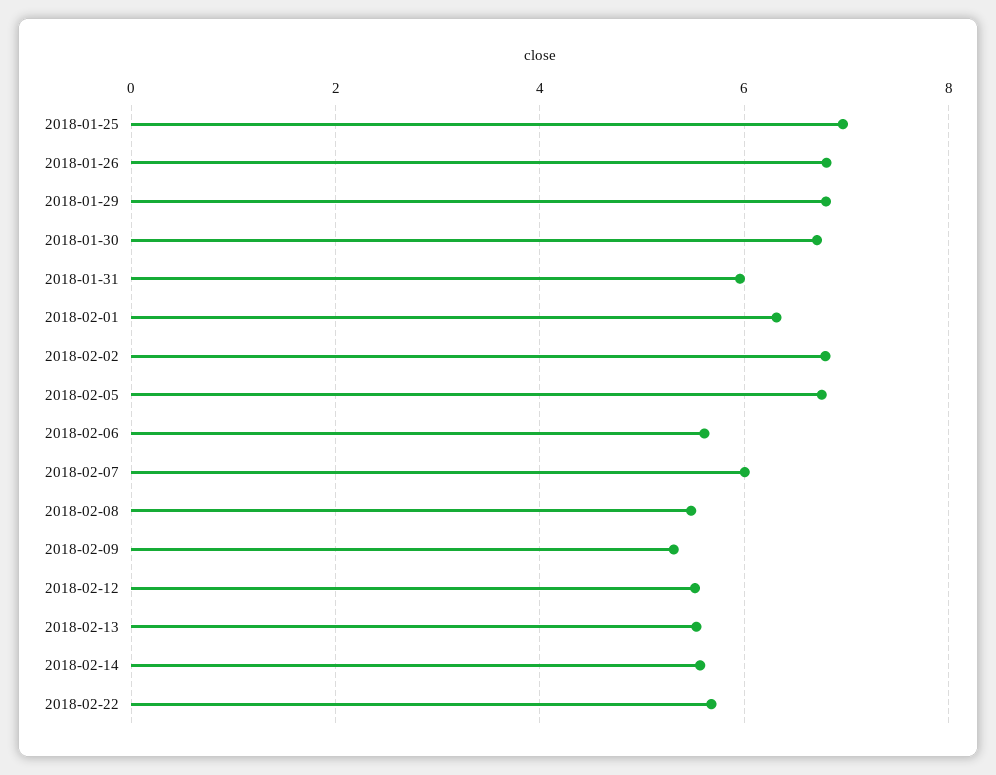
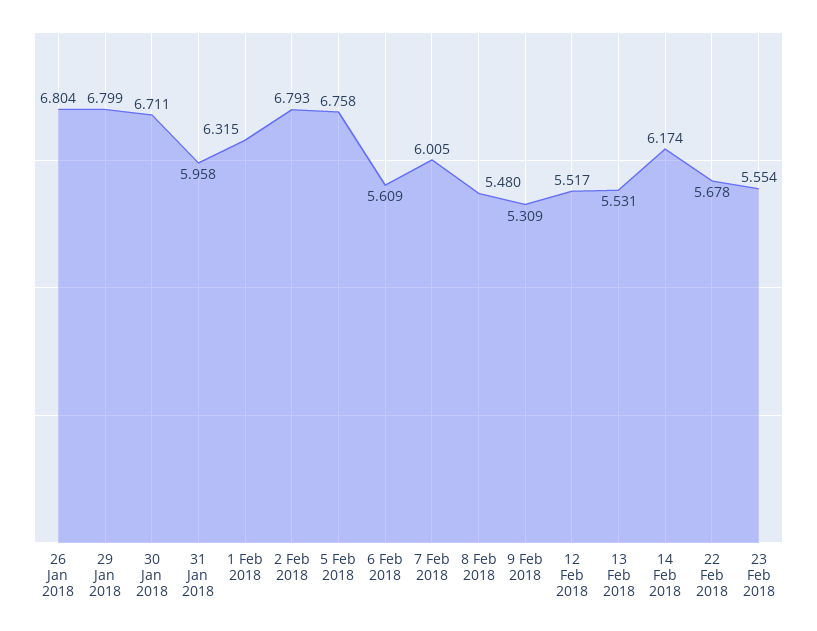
2018-01-25: 7 -> none
2018-02-14: 5.6 -> 6.174
23 Feb 2018: none -> 5.554

